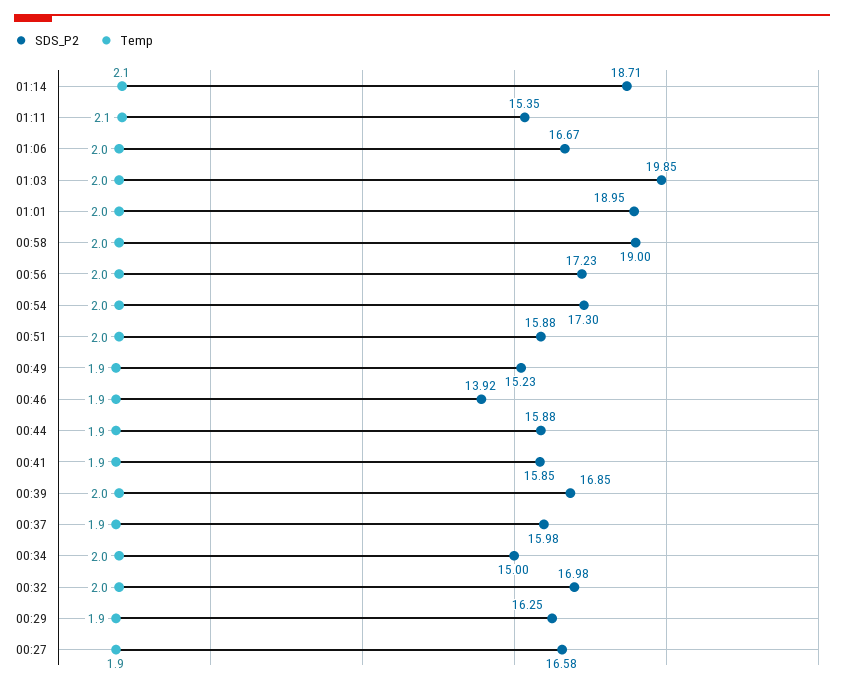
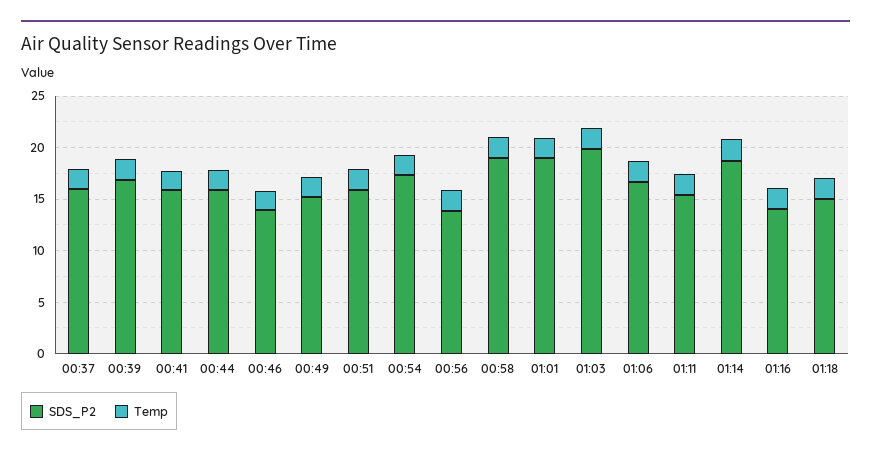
SDS_P2, 00:56: 17.23 -> 14
SDS_P2, 00:34: 15 -> none
Temp, 00:34: 2 -> none
SDS_P2, 00:32: 16.98 -> none
Temp, 00:32: 2 -> none
SDS_P2, 00:29: 16.25 -> none
Temp, 00:29: 1.9 -> none
SDS_P2, 00:27: 16.58 -> none
Temp, 00:27: 1.9 -> none
SDS_P2, 01:16: none -> 14
Temp, 01:16: none -> 2
SDS_P2, 01:18: none -> 15
Temp, 01:18: none -> 2

